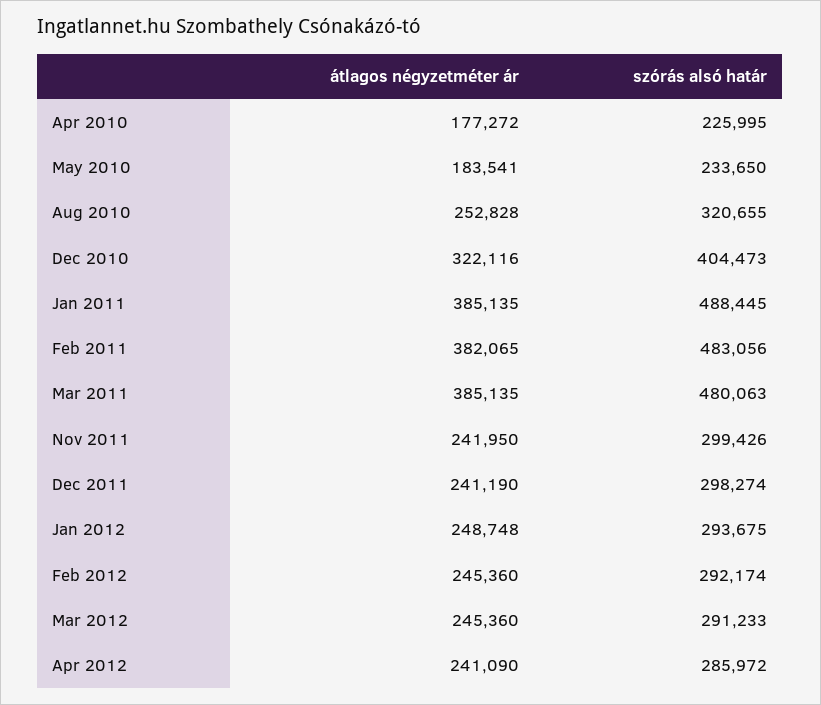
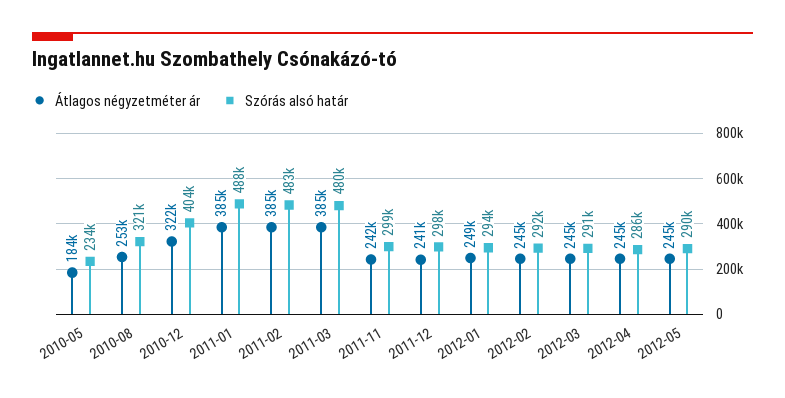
átlagos négyzetméter ár, Apr 2010: 177272 -> none
szórás alsó határ, Apr 2010: 225995 -> none
átlagos négyzetméter ár, Feb 2011: 382065 -> 385000
átlagos négyzetméter ár, Apr 2012: 241090 -> 245000
átlagos négyzetméter ár, 2012-05: none -> 245000
szórás alsó határ, 2012-05: none -> 290000

